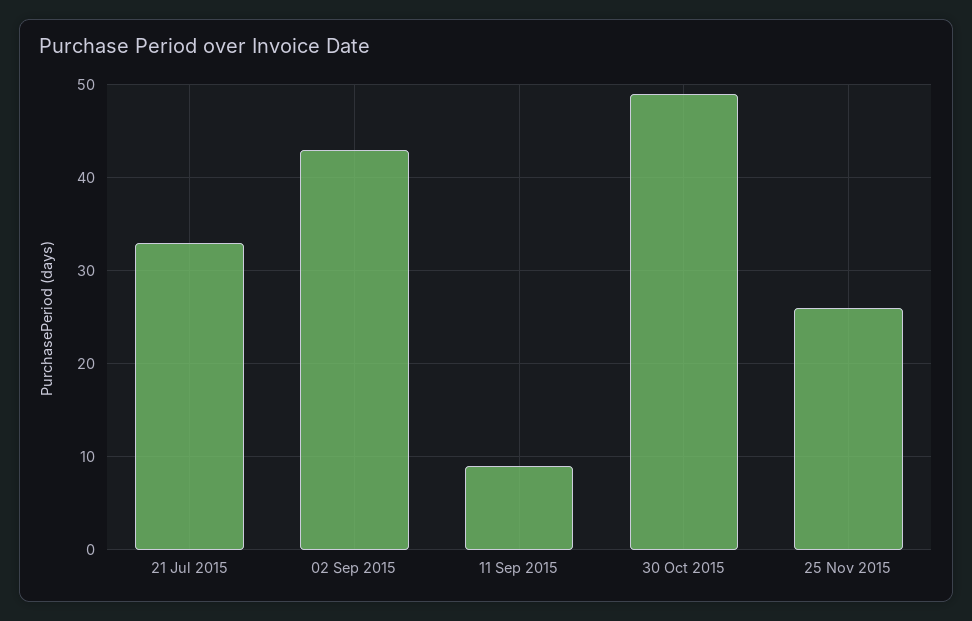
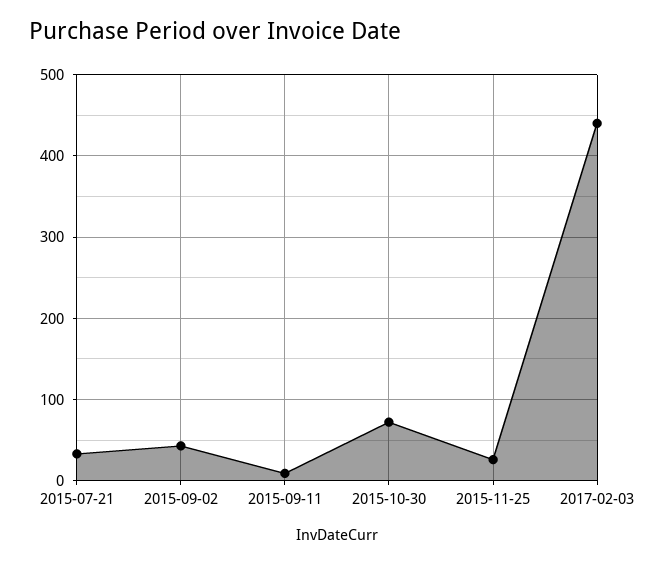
30 Oct 2015: 49 -> 70
2017-02-03: none -> 440

